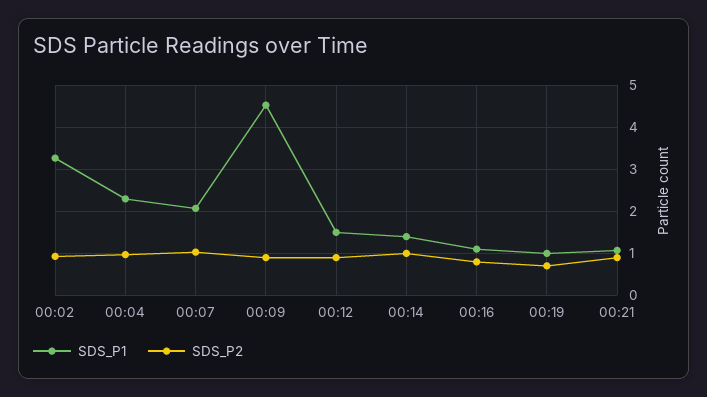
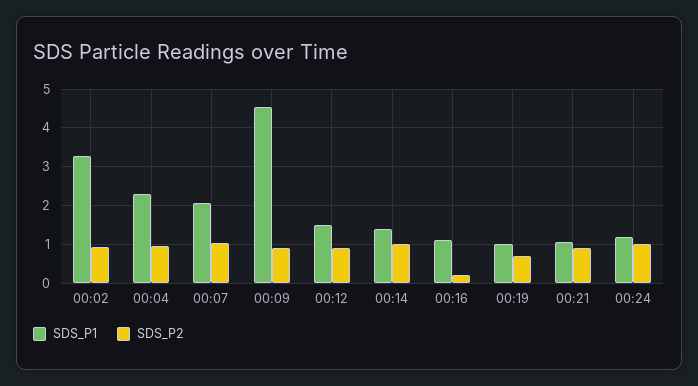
SDS_P2, 00:16: 0.8 -> 0.2
SDS_P1, 00:24: none -> 1.2
SDS_P2, 00:24: none -> 1

